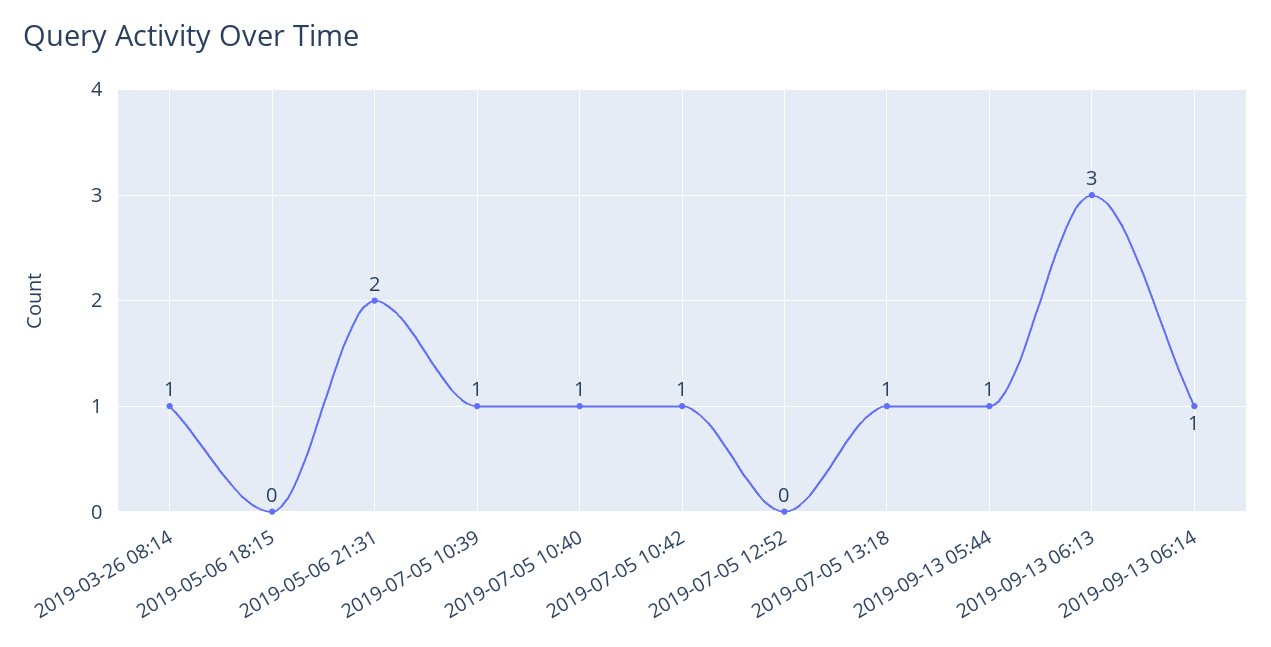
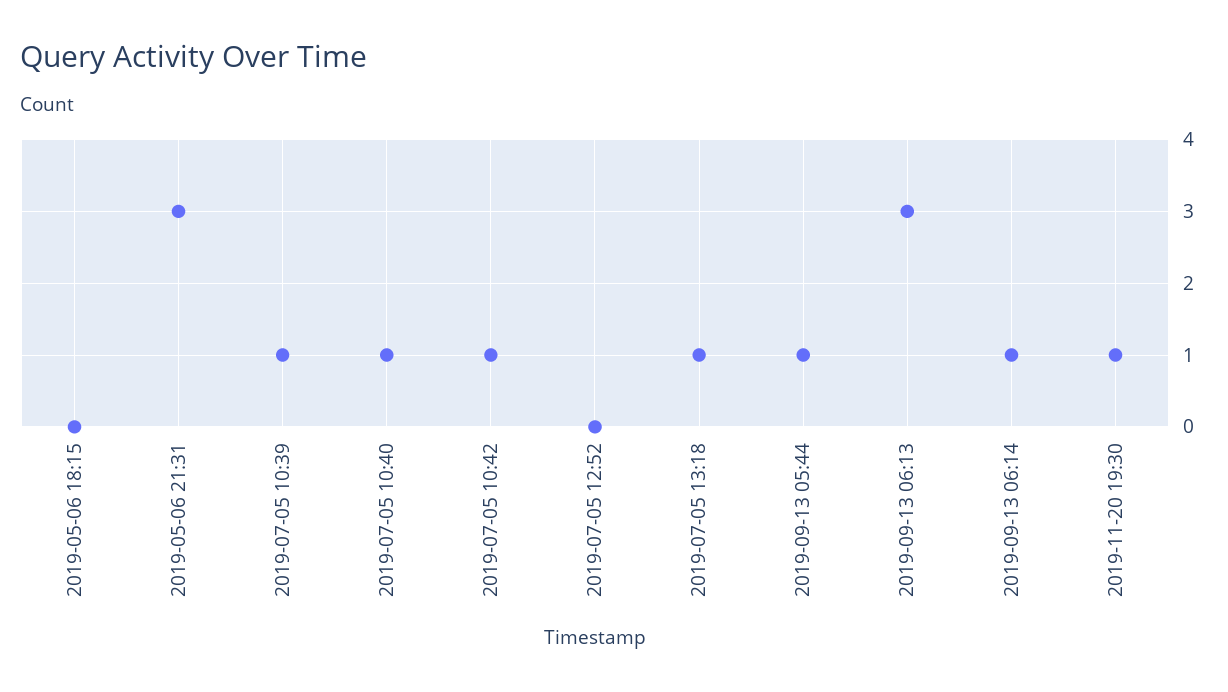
2019-03-26 08:14: 1 -> none
2019-05-06 21:31: 2 -> 3
2019-11-20 19:30: none -> 1

